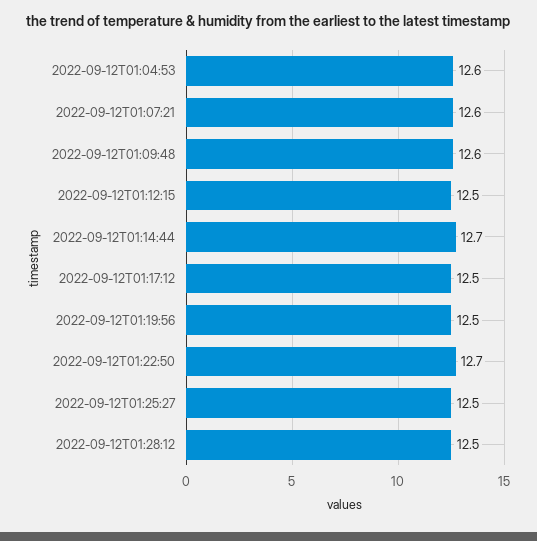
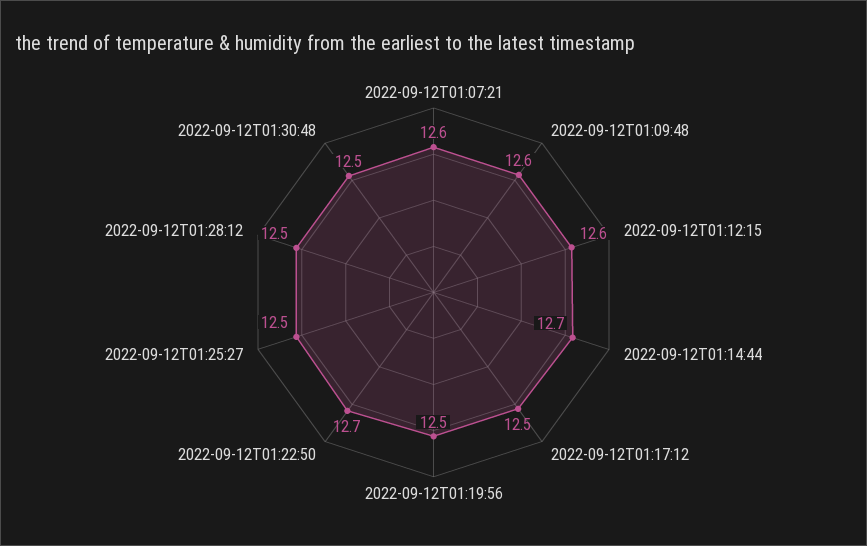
2022-09-12T01:04:53: 12.6 -> none
2022-09-12T01:12:15: 12.5 -> 12.6
2022-09-12T01:30:48: none -> 12.5

